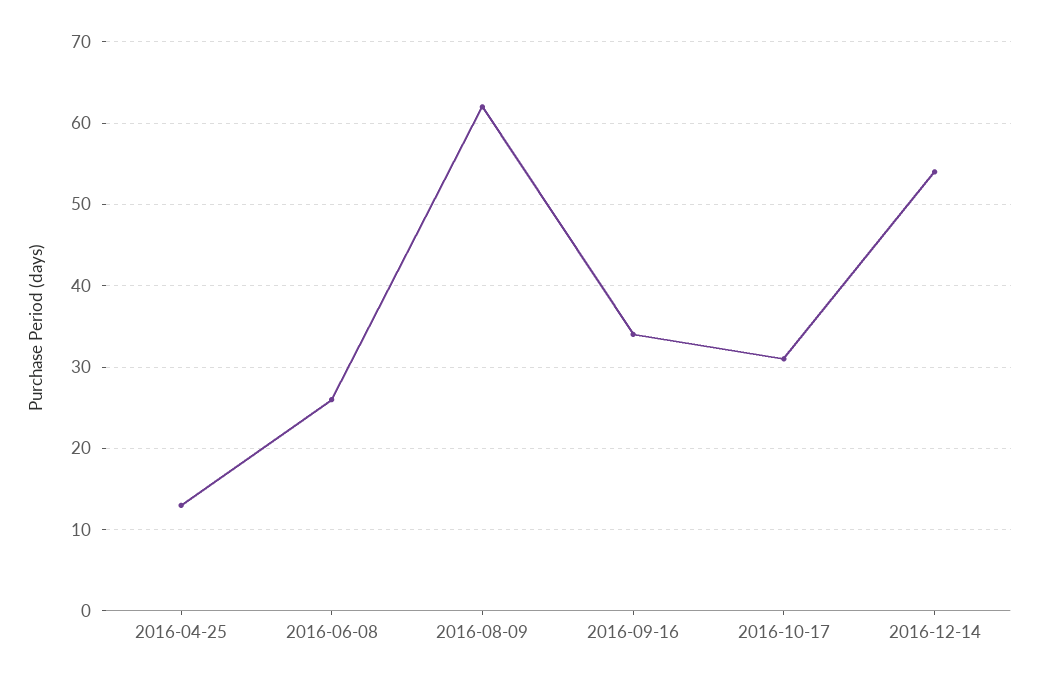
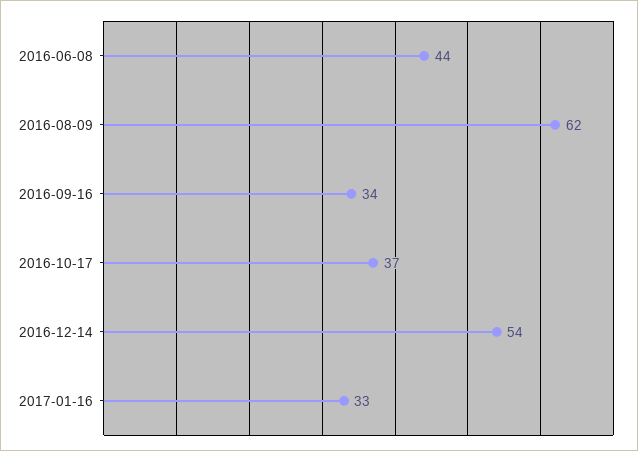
2016-04-25: 13 -> none
2016-06-08: 26 -> 44
2016-10-17: 31 -> 37
2017-01-16: none -> 33

